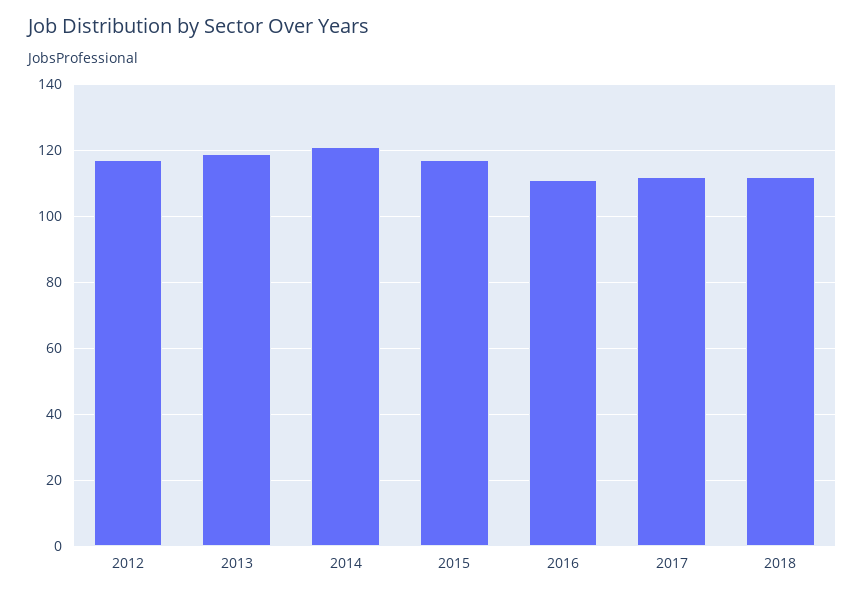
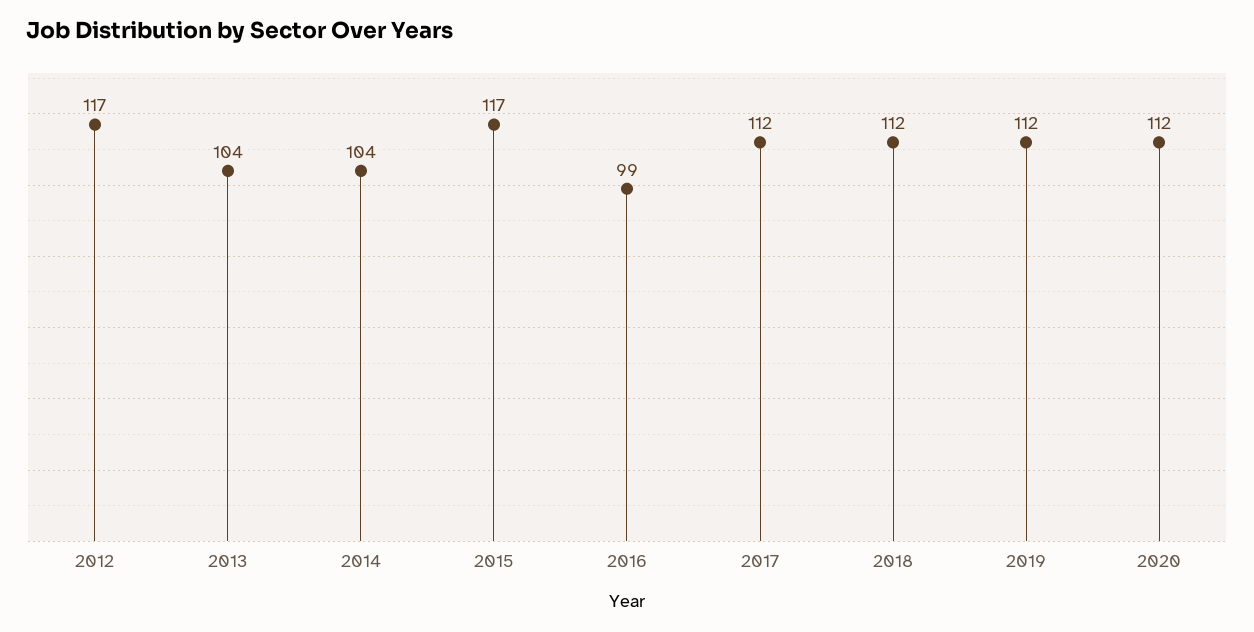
2013: 120 -> 104
2014: 120 -> 104
2016: 110 -> 99
2019: none -> 112
2020: none -> 112

